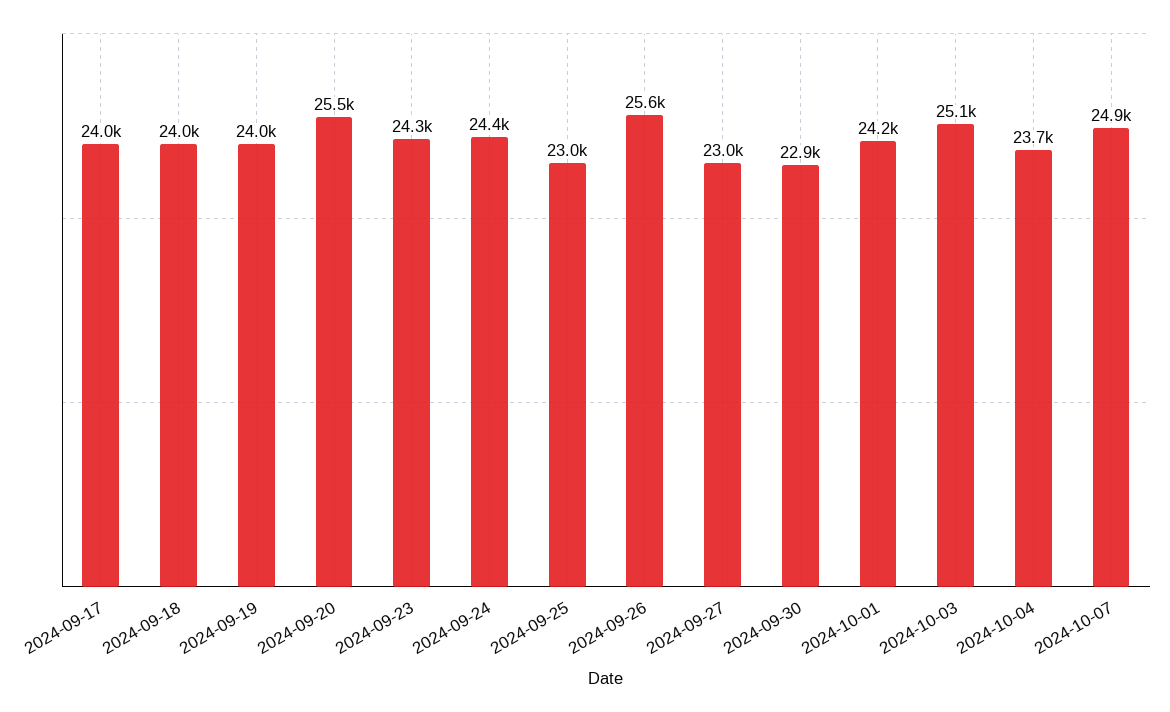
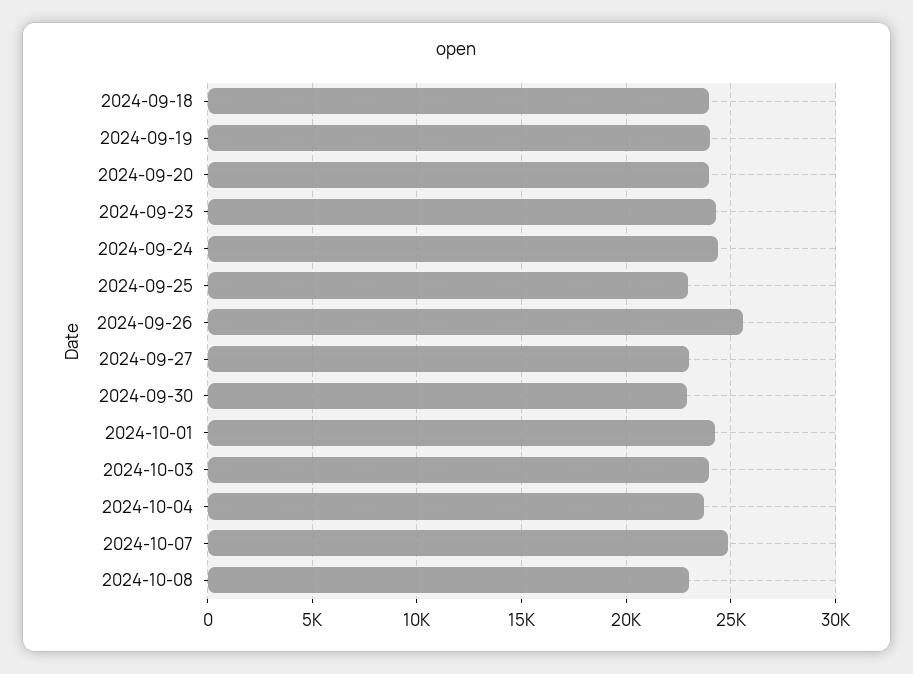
2024-09-17: 24000 -> none
2024-09-20: 25500 -> 24000
2024-10-03: 25100 -> 24000
2024-10-08: none -> 23000

